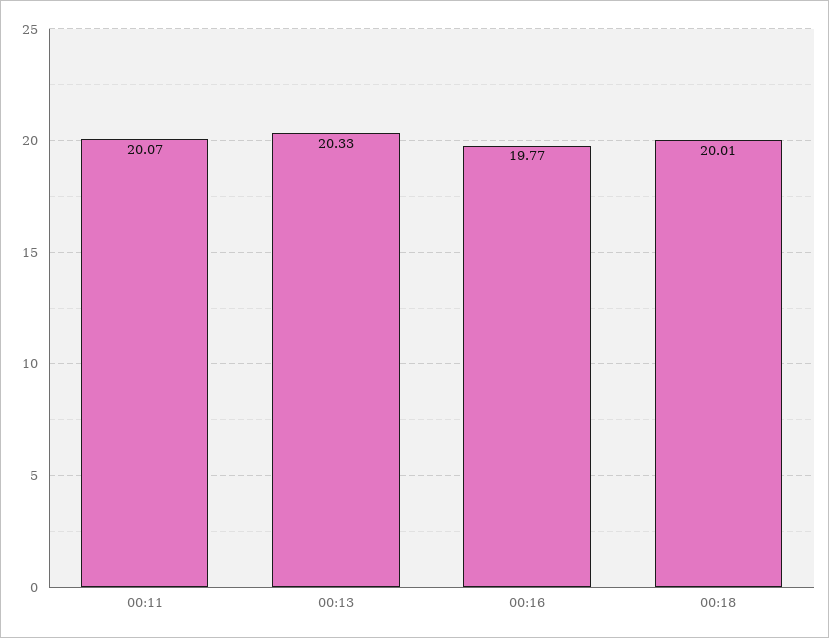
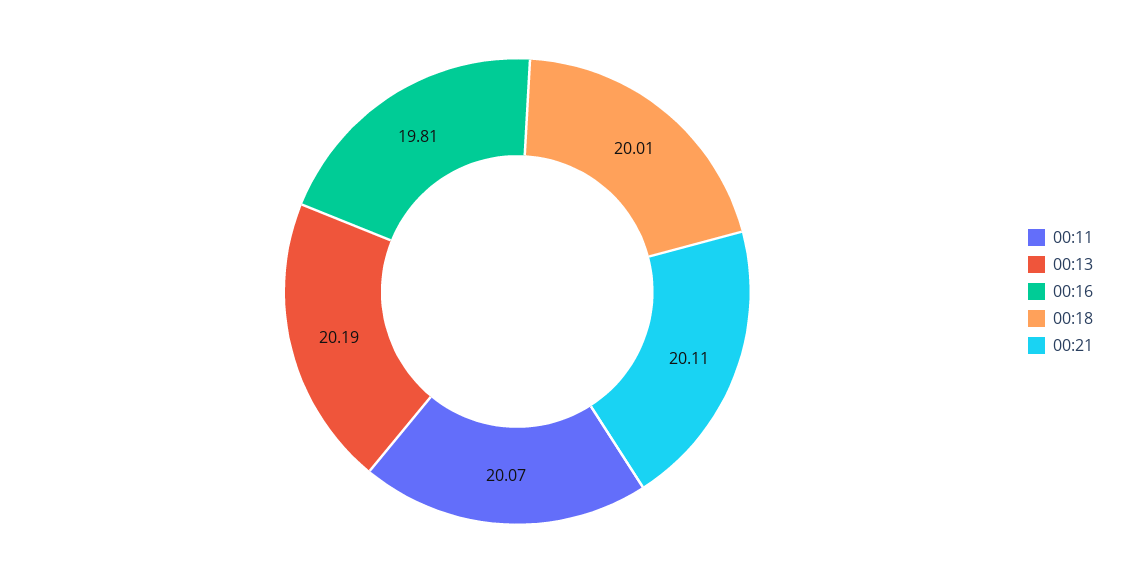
00:13: 20.33 -> 20.19
00:16: 19.77 -> 19.81
00:21: none -> 20.11

